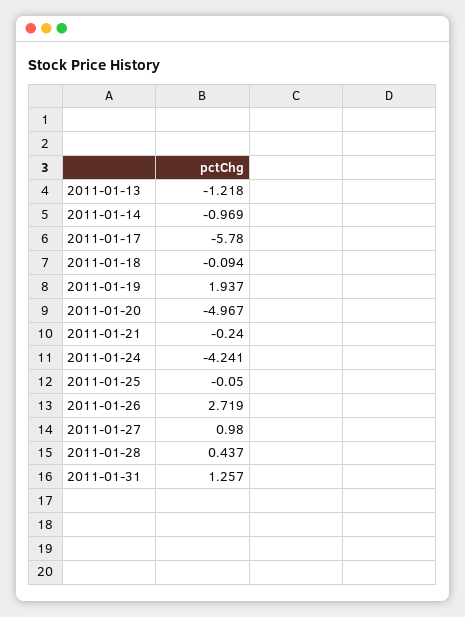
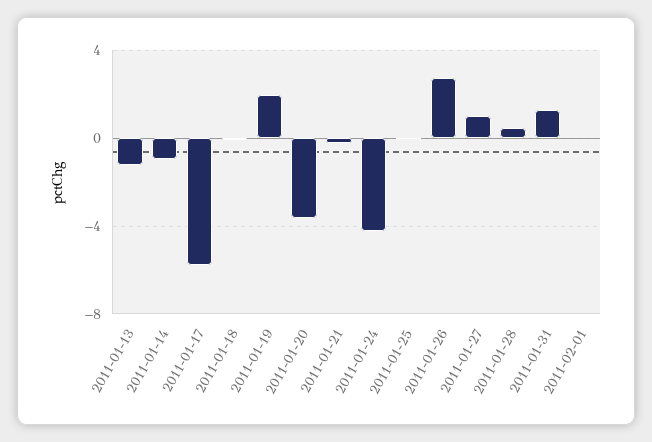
2011-01-20: -4.967 -> -3.5
2011-02-01: none -> 0

